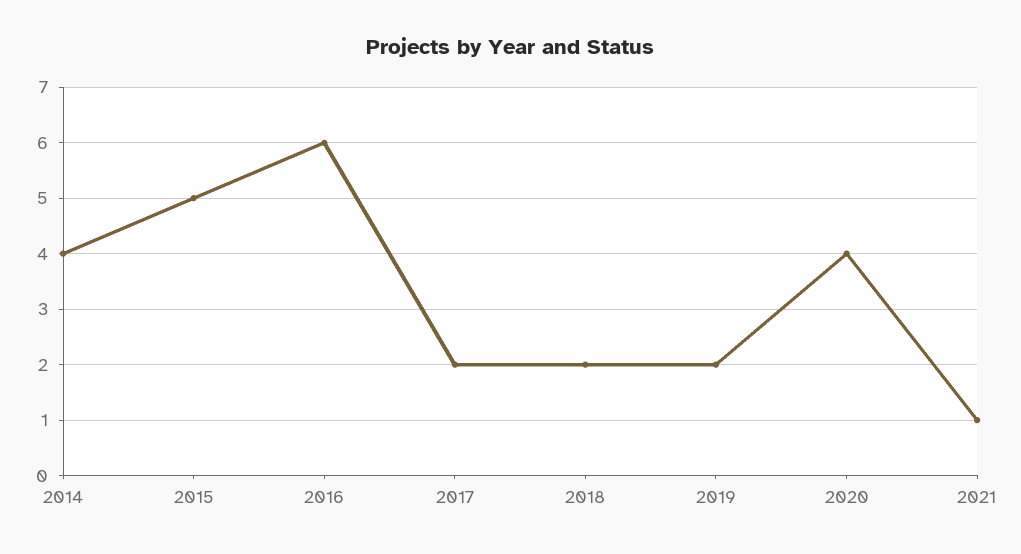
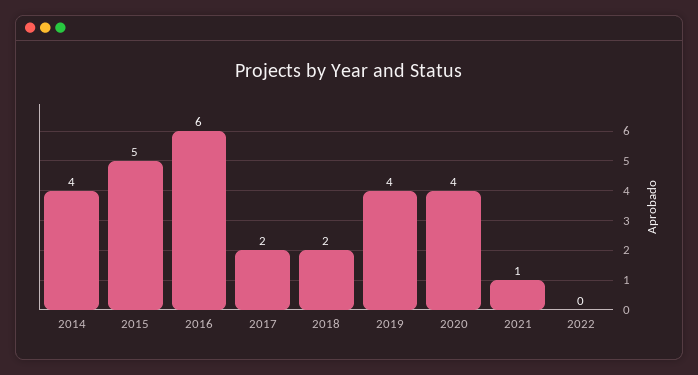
2019: 2 -> 4
2022: none -> 0

